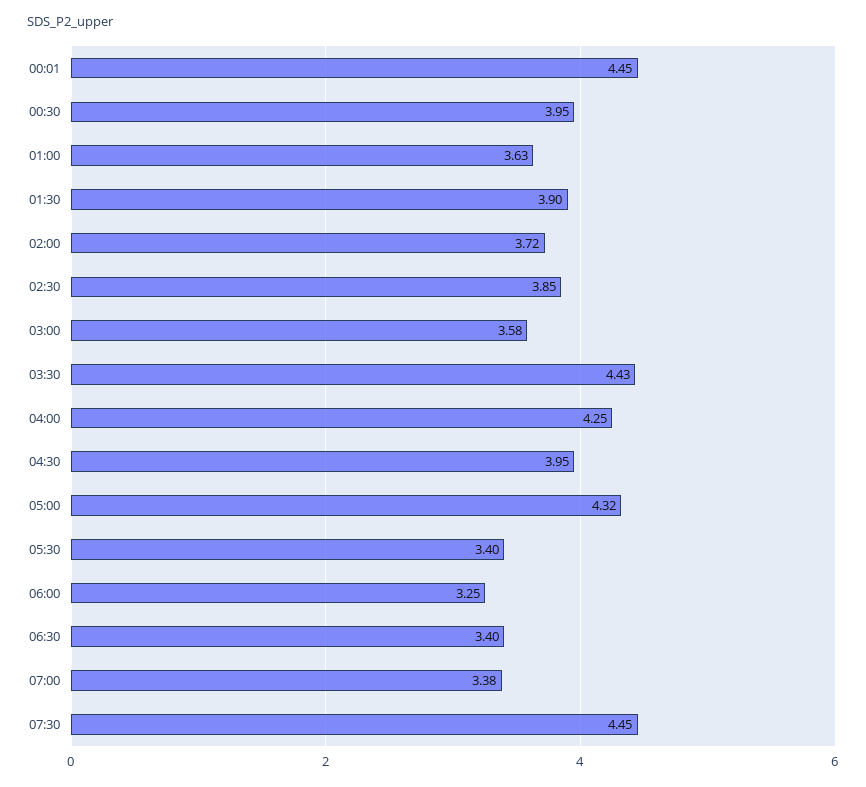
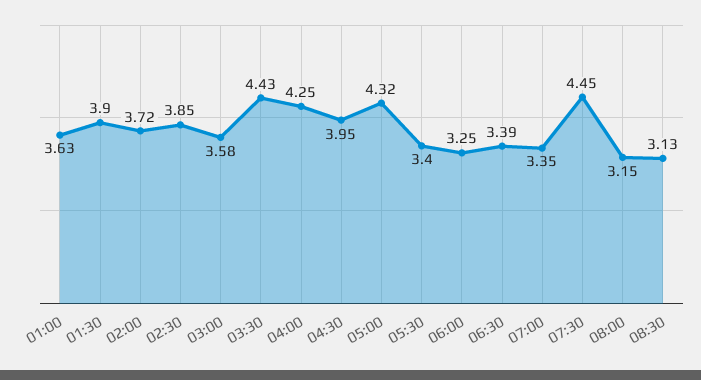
00:01: 4.45 -> none
00:30: 3.95 -> none
06:30: 3.4 -> 3.39
07:00: 3.38 -> 3.35
08:00: none -> 3.15
08:30: none -> 3.13

